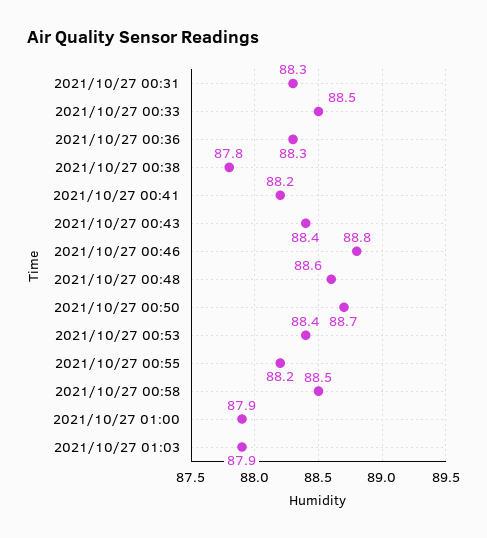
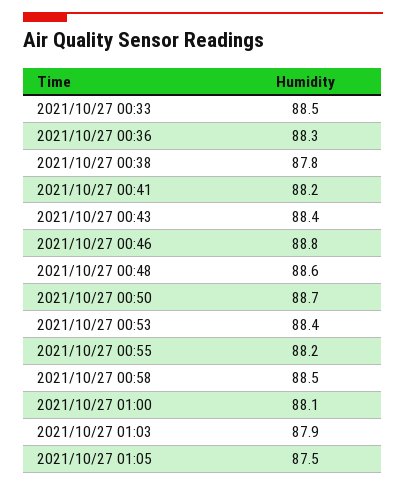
2021/10/27 00:31: 88.3 -> none
2021/10/27 01:00: 87.9 -> 88.1
2021/10/27 01:05: none -> 87.5

